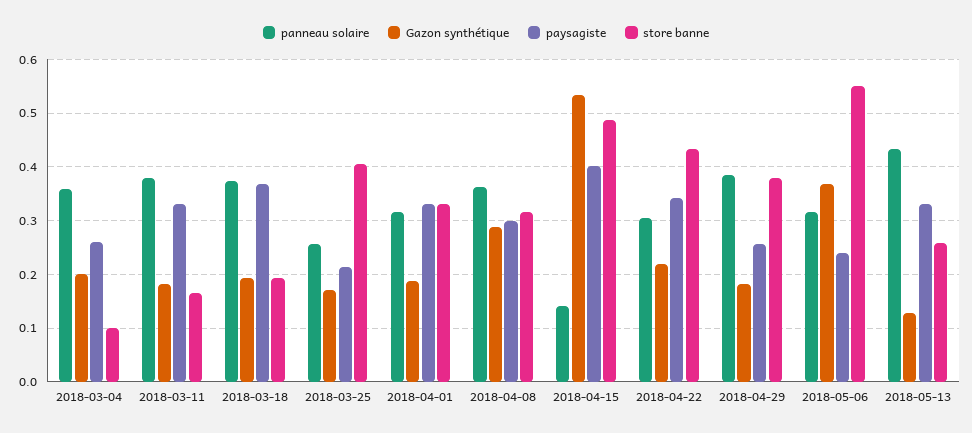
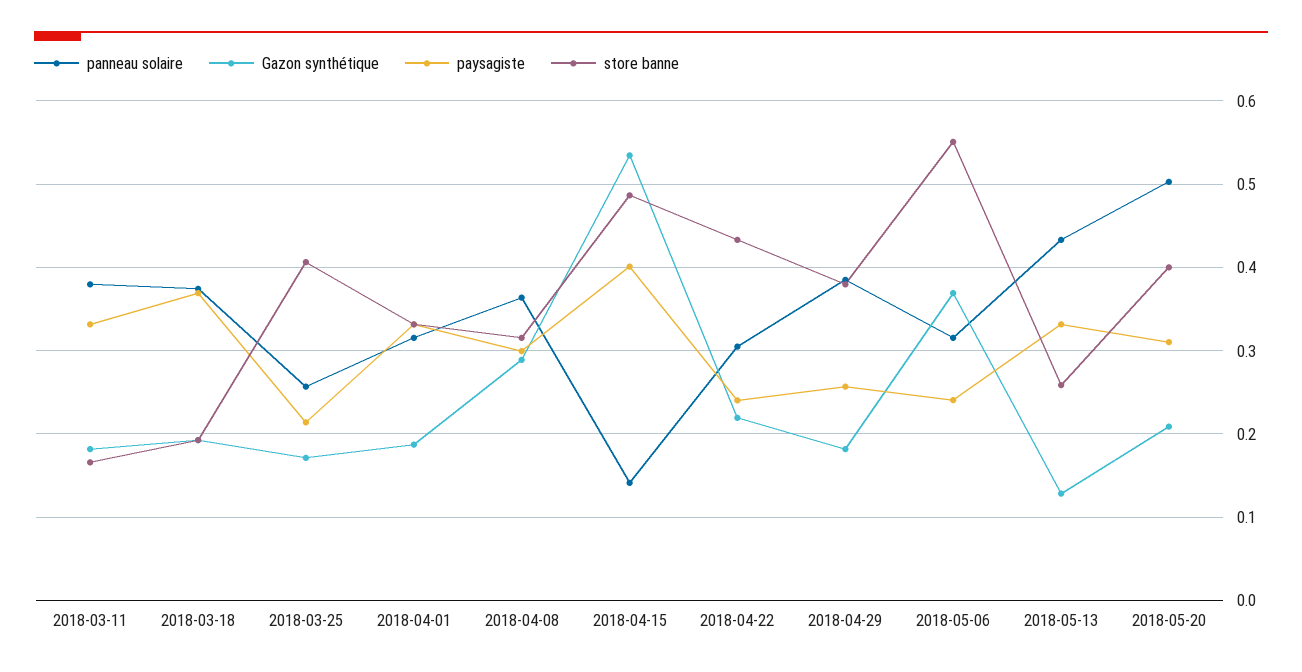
panneau solaire, 2018-03-04: 0.36 -> none
Gazon synthétique, 2018-03-04: 0.2 -> none
paysagiste, 2018-03-04: 0.26 -> none
store banne, 2018-03-04: 0.1 -> none
paysagiste, 2018-04-22: 0.34 -> 0.24
panneau solaire, 2018-05-20: none -> 0.5
Gazon synthétique, 2018-05-20: none -> 0.21
paysagiste, 2018-05-20: none -> 0.31
store banne, 2018-05-20: none -> 0.4

